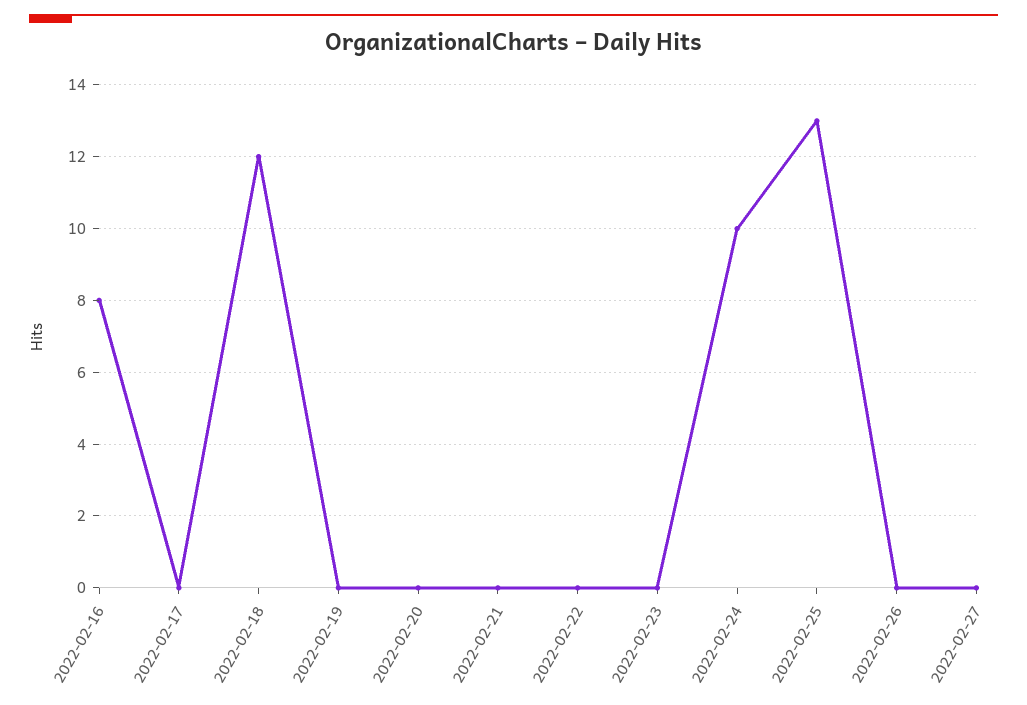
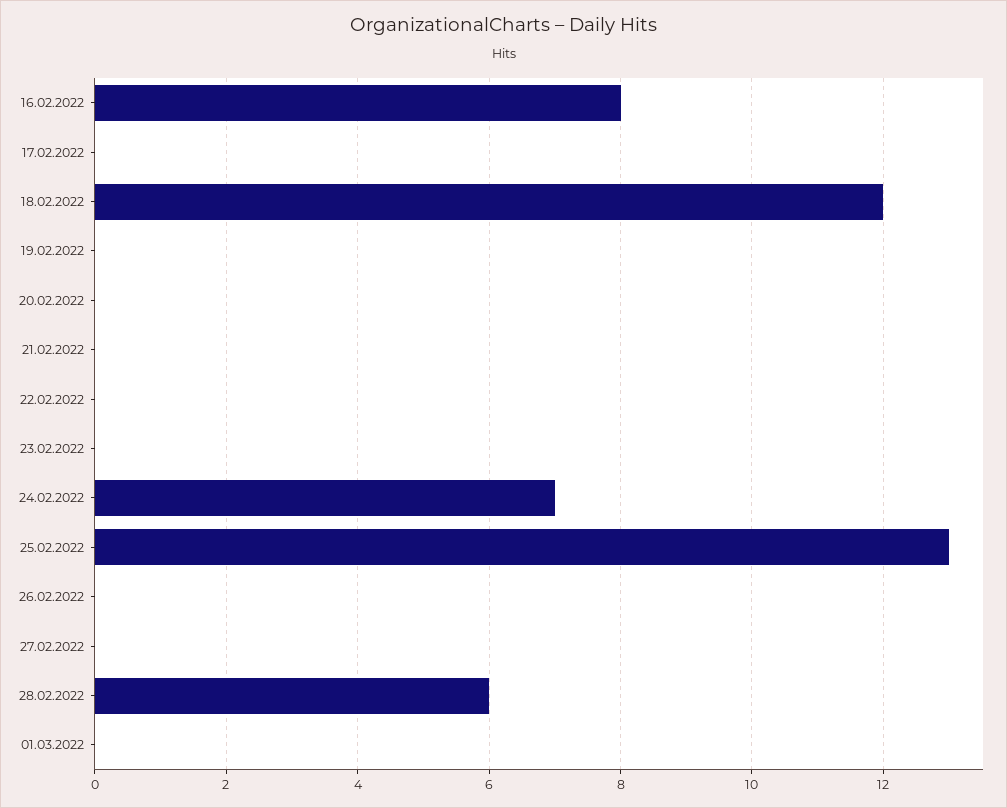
2022-02-24: 10 -> 7
28.02.2022: none -> 6
01.03.2022: none -> 0

